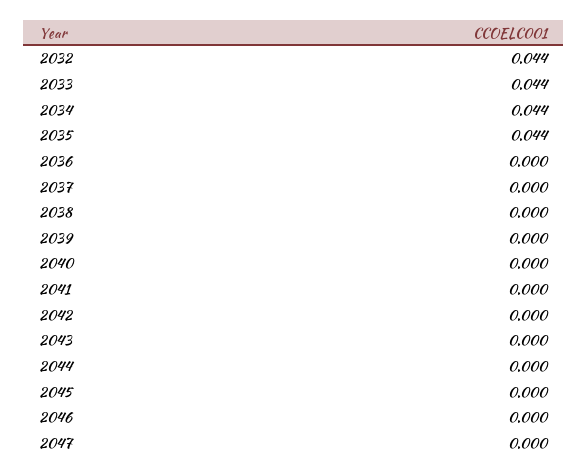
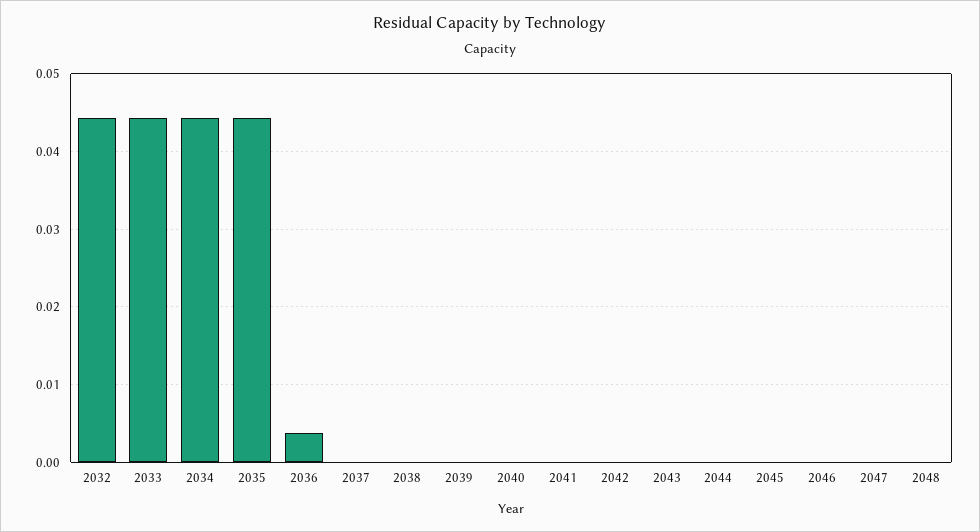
2036: 0 -> 0.004
2048: none -> 0

